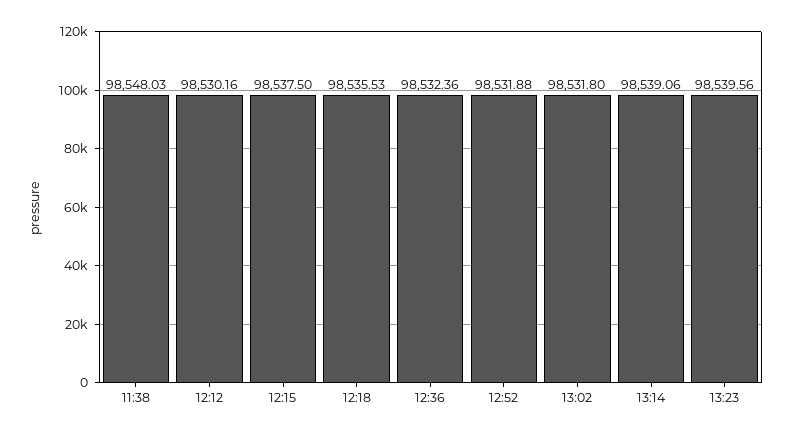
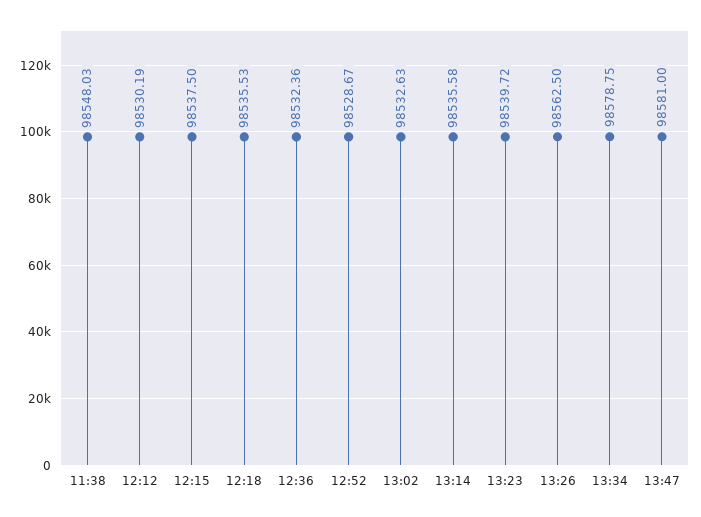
12:12: 98530.16 -> 98530.19
12:52: 98531.88 -> 98528.67
13:02: 98531.8 -> 98532.63
13:14: 98539.06 -> 98535.58
13:23: 98539.56 -> 98539.72
13:26: none -> 98562.5
13:34: none -> 98578.75
13:47: none -> 98581

